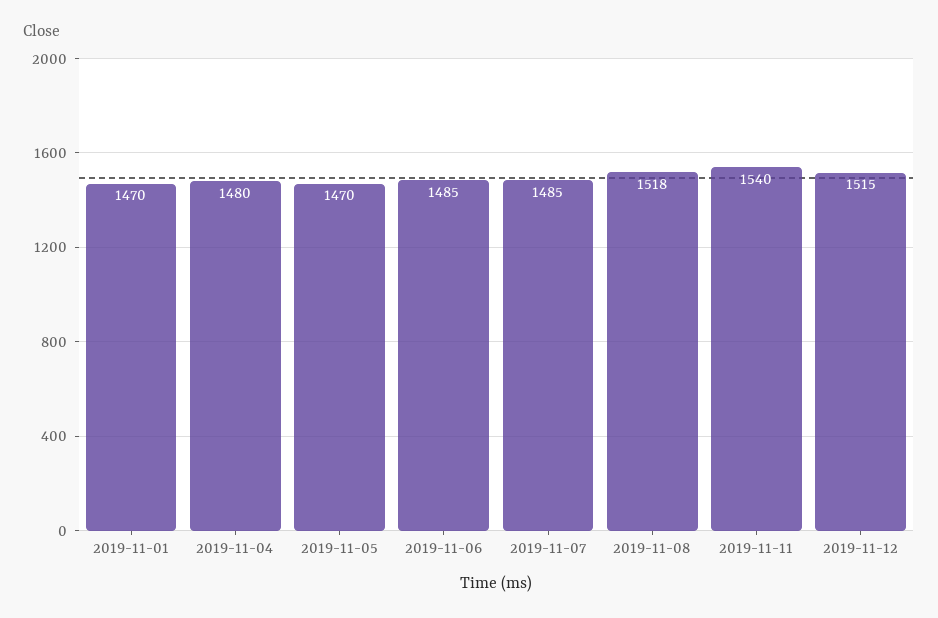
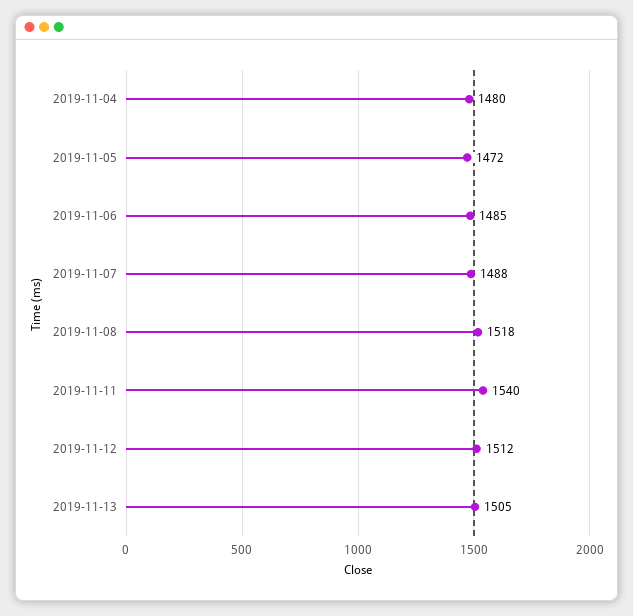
2019-11-01: 1470 -> none
2019-11-05: 1470 -> 1472
2019-11-07: 1485 -> 1488
2019-11-12: 1515 -> 1512
2019-11-13: none -> 1505

